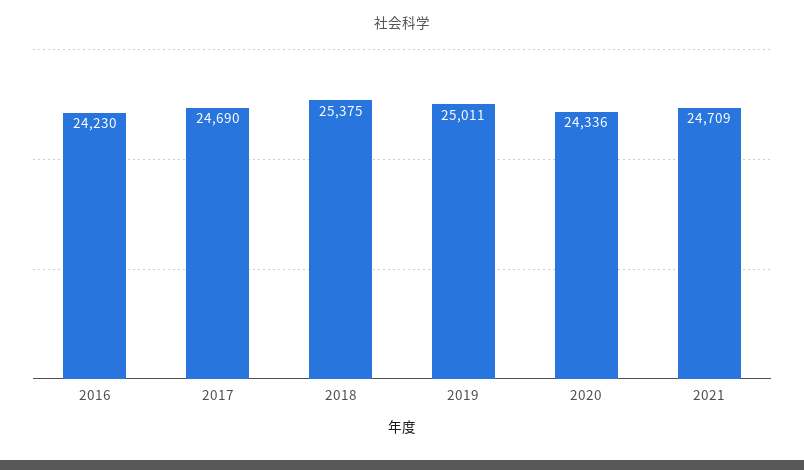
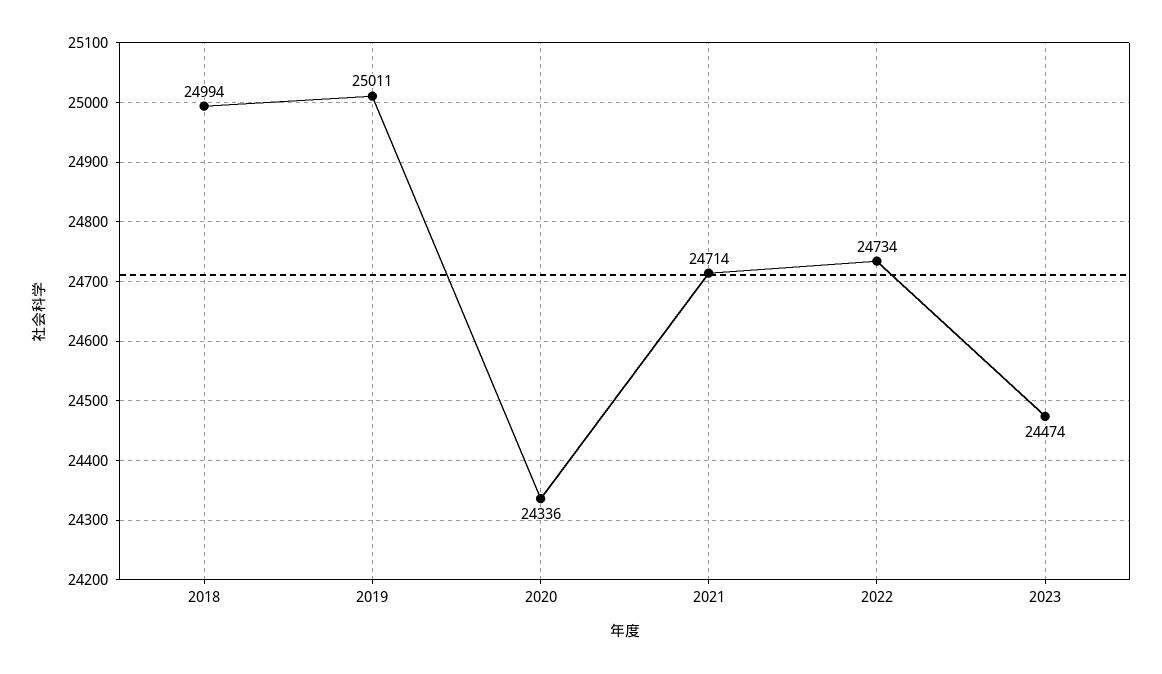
2016: 24230 -> none
2017: 24690 -> none
2018: 25375 -> 24994
2021: 24709 -> 24714
2022: none -> 24734
2023: none -> 24474

